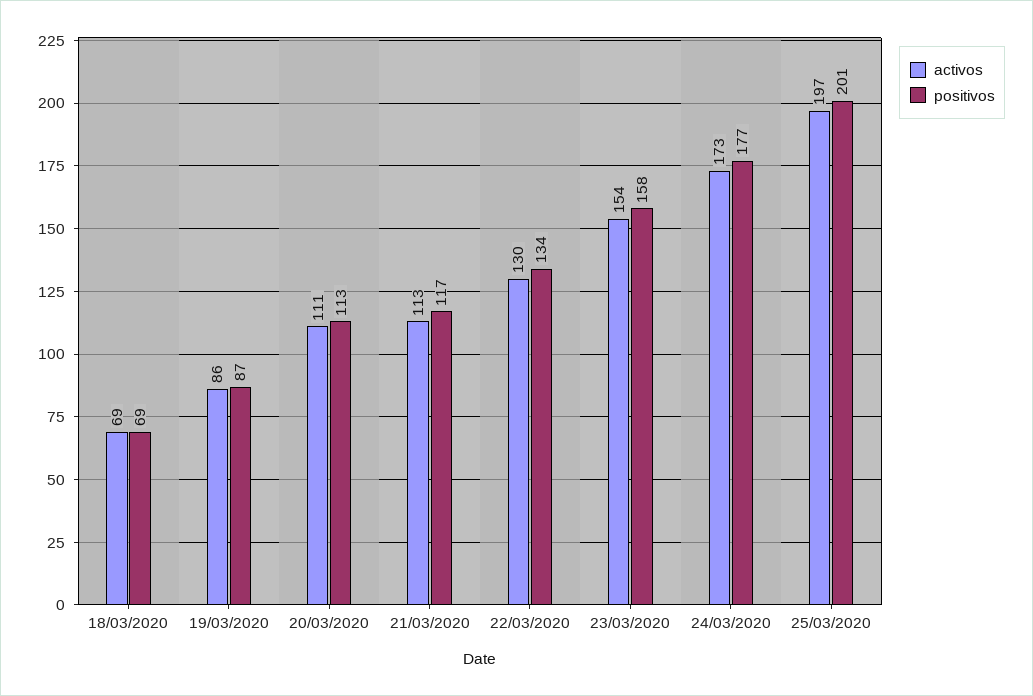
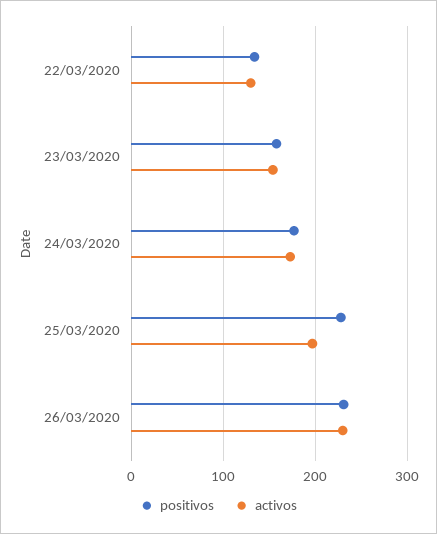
activos, 18/03/2020: 69 -> none
positivos, 18/03/2020: 69 -> none
activos, 19/03/2020: 86 -> none
positivos, 19/03/2020: 87 -> none
activos, 20/03/2020: 111 -> none
positivos, 20/03/2020: 113 -> none
activos, 21/03/2020: 113 -> none
positivos, 21/03/2020: 117 -> none
positivos, 25/03/2020: 201 -> 230
positivos, 26/03/2020: none -> 230
activos, 26/03/2020: none -> 230

